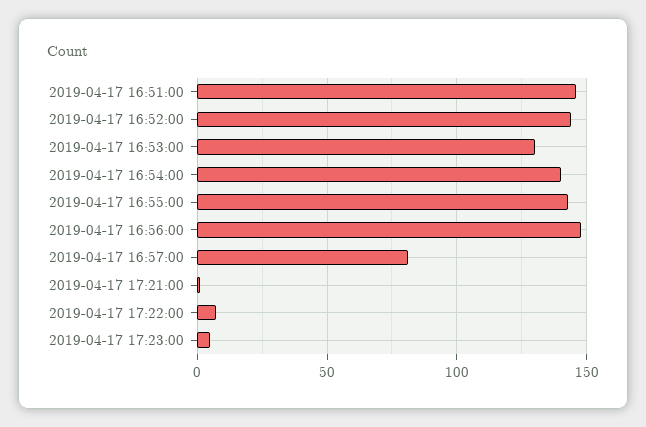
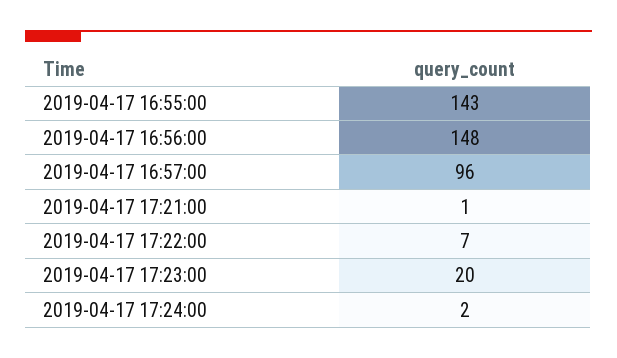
2019-04-17 16:51:00: 145 -> none
2019-04-17 16:52:00: 145 -> none
2019-04-17 16:53:00: 130 -> none
2019-04-17 16:54:00: 140 -> none
2019-04-17 16:57:00: 80 -> 96
2019-04-17 17:23:00: 5 -> 20
2019-04-17 17:24:00: none -> 2

